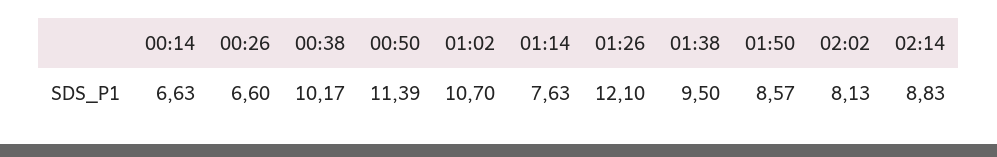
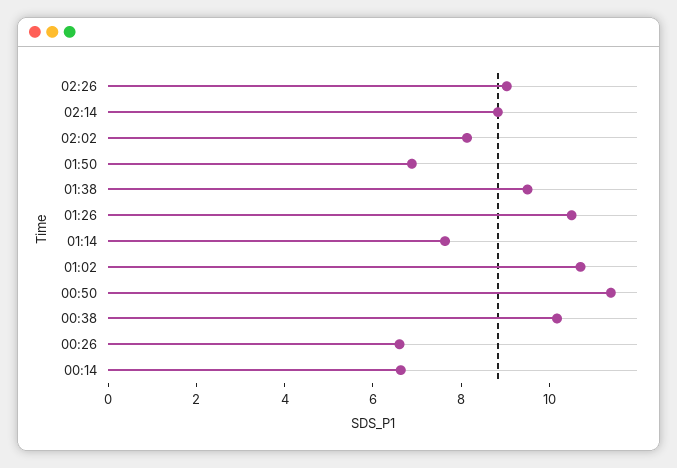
01:26: 12.1 -> 10.5
01:50: 8.57 -> 7
02:26: none -> 9

